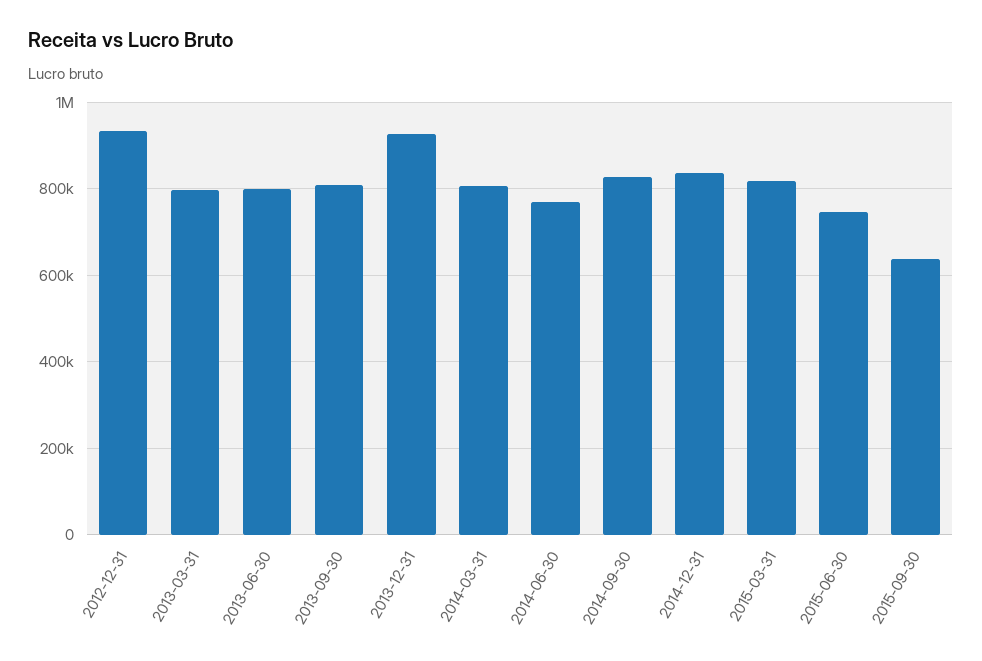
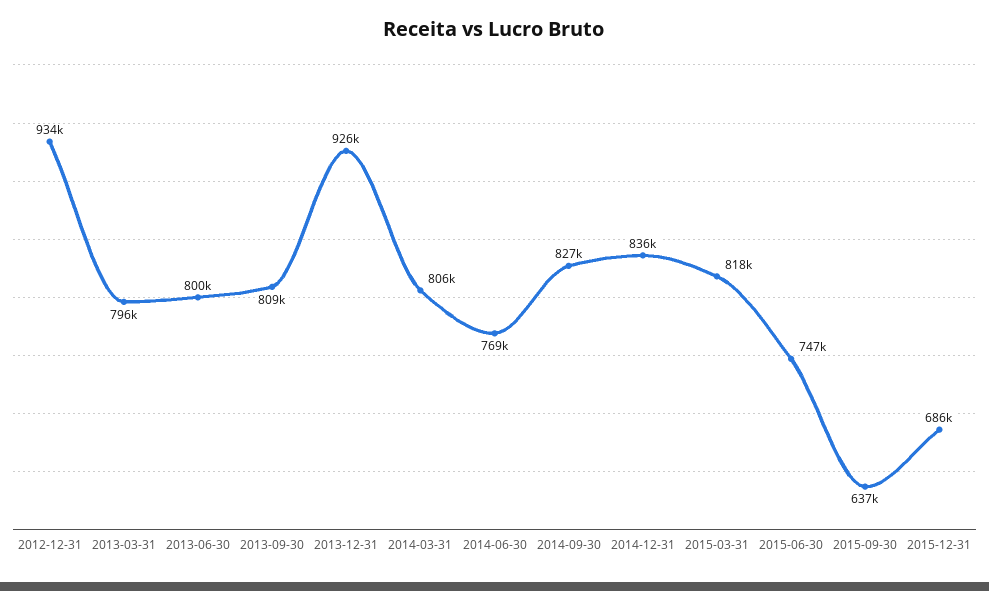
2015-12-31: none -> 686000

